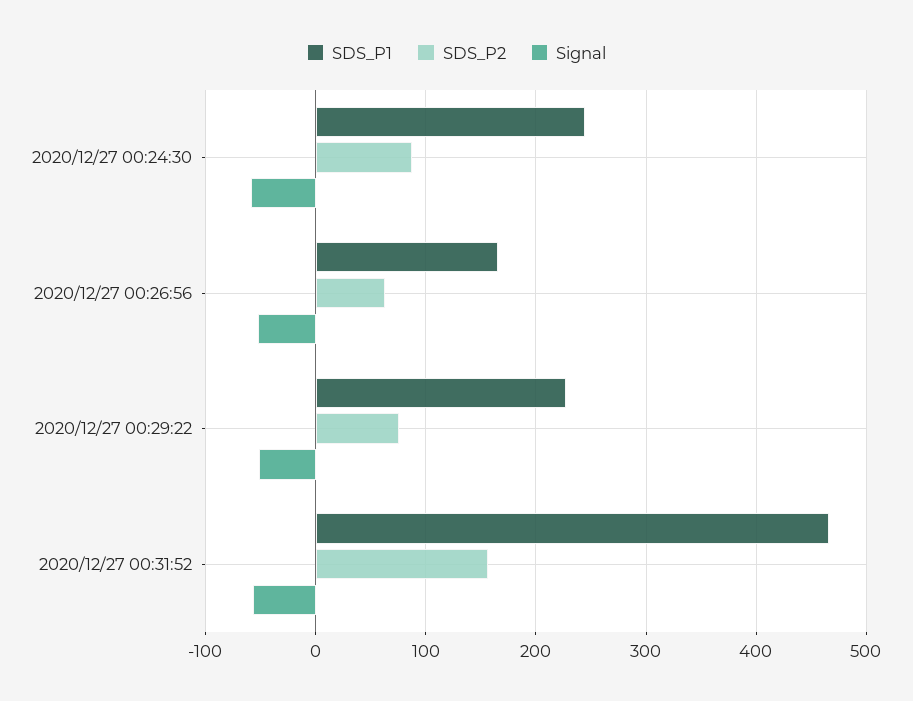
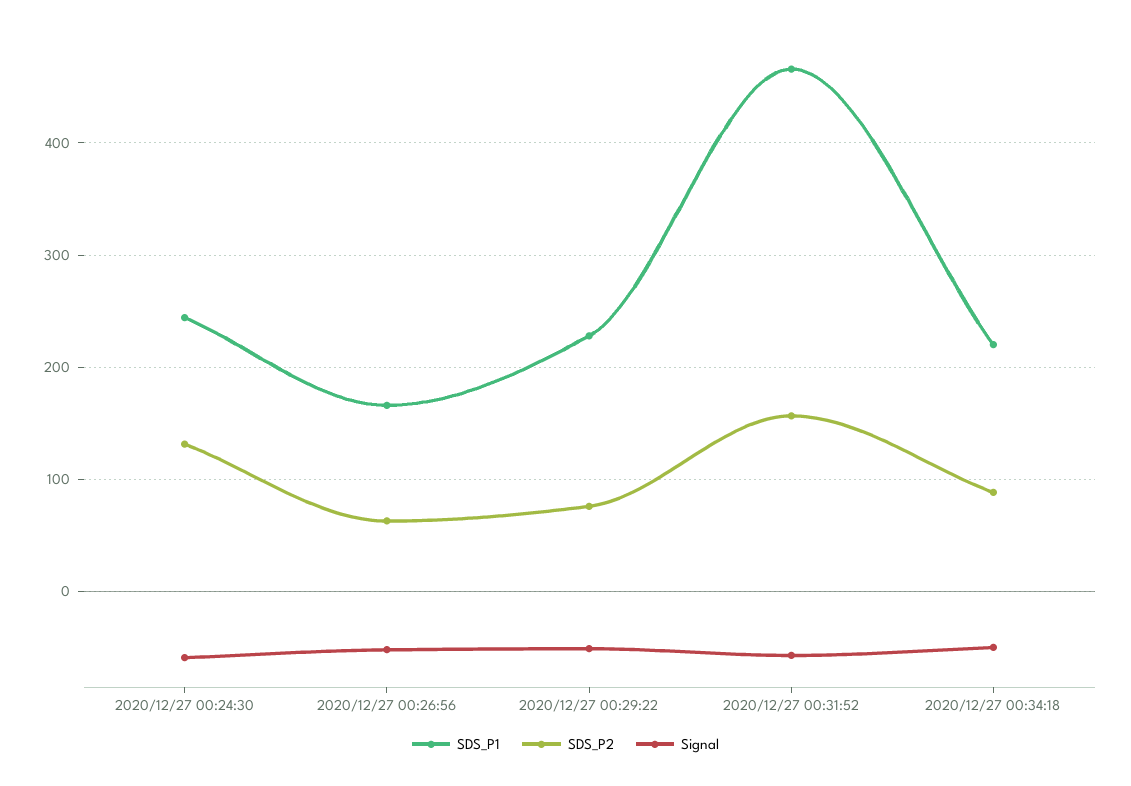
SDS_P2, 2020/12/27 00:24:30: 90 -> 130
SDS_P1, 2020/12/27 00:34:18: none -> 220
SDS_P2, 2020/12/27 00:34:18: none -> 90
Signal, 2020/12/27 00:34:18: none -> -50

